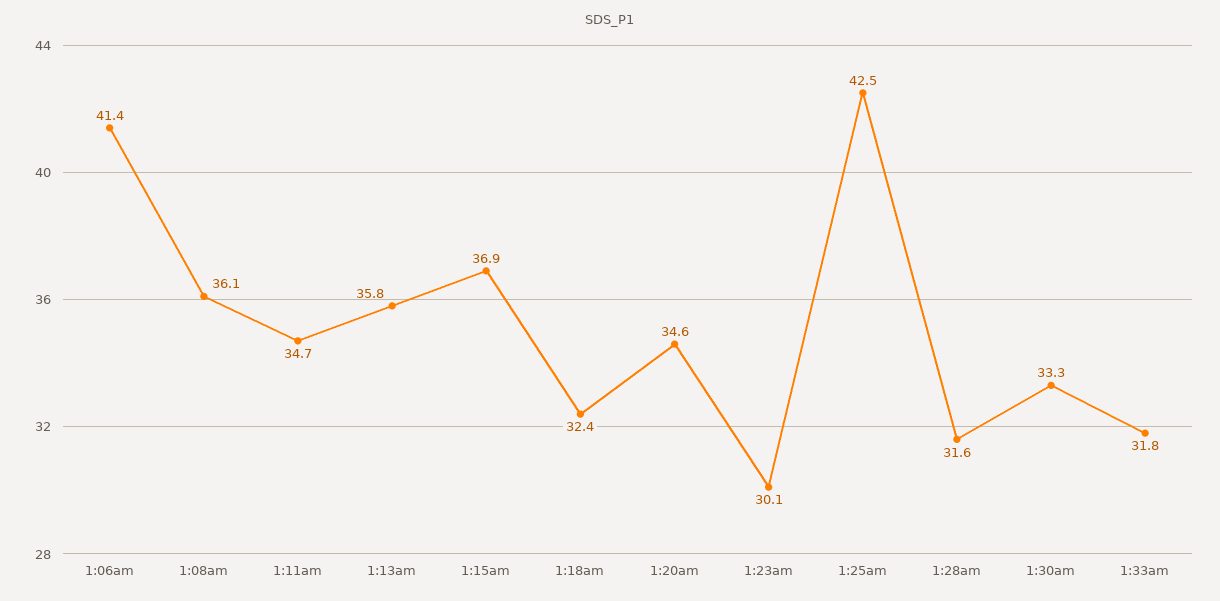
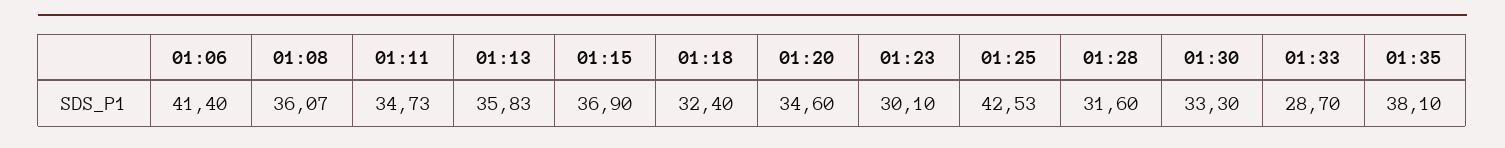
1:33am: 31.8 -> 28.7
01:35: none -> 38.1

